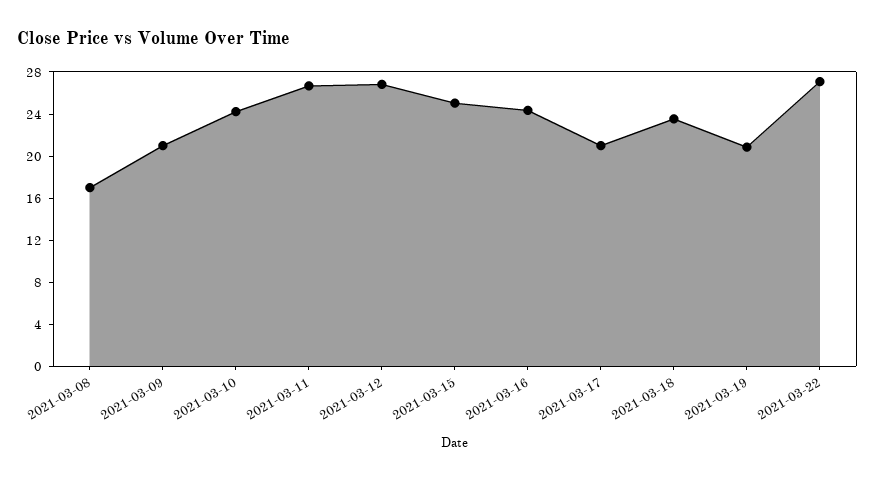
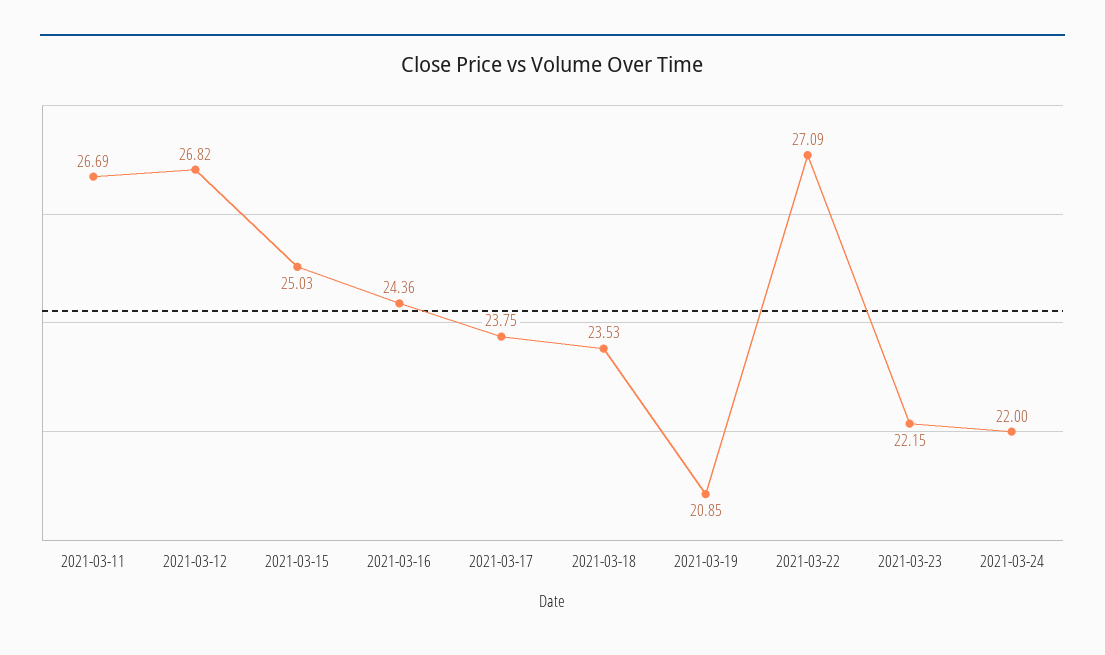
2021-03-08: 17 -> none
2021-03-09: 21 -> none
2021-03-10: 24 -> none
2021-03-17: 21 -> 23.75
2021-03-23: none -> 22.15
2021-03-24: none -> 22

